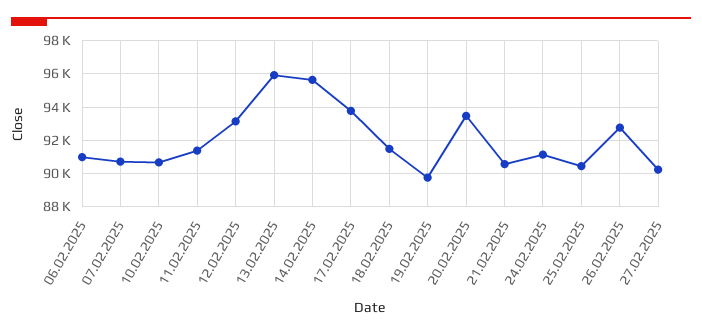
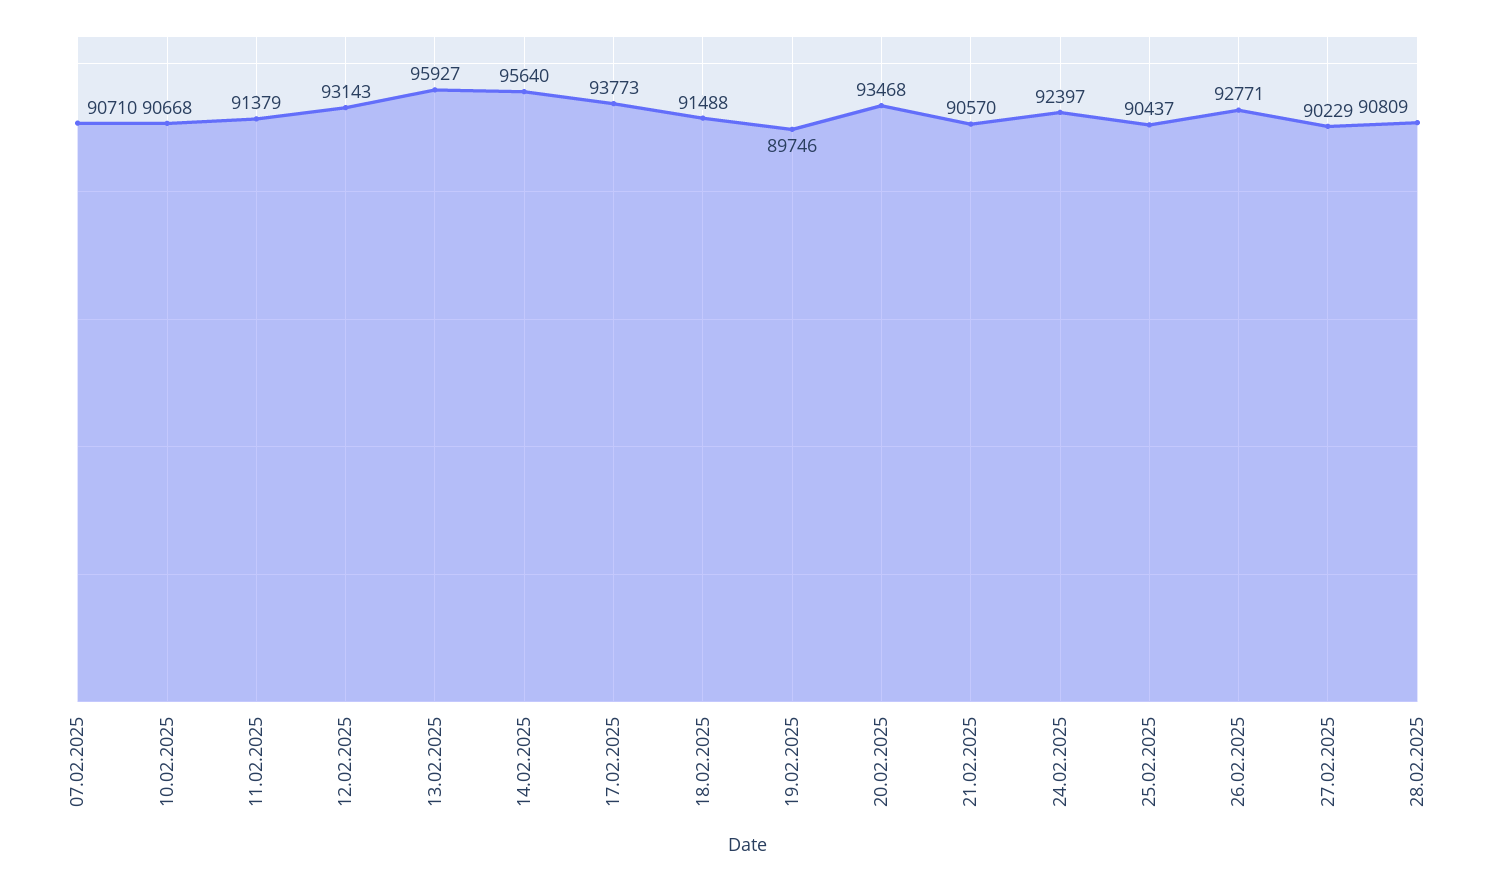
06.02.2025: 91000 -> none
24.02.2025: 91000 -> 92397
28.02.2025: none -> 90809

